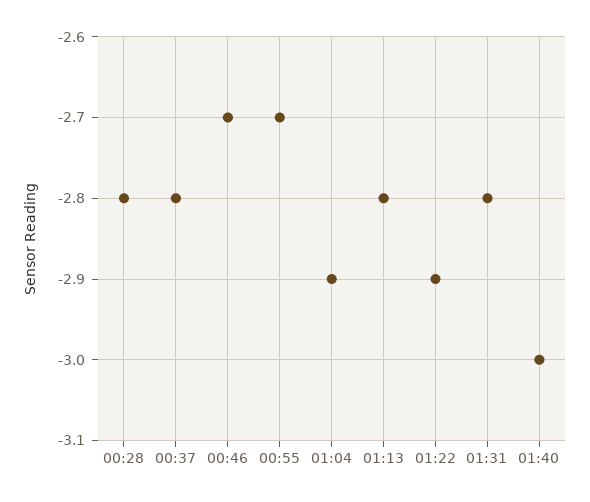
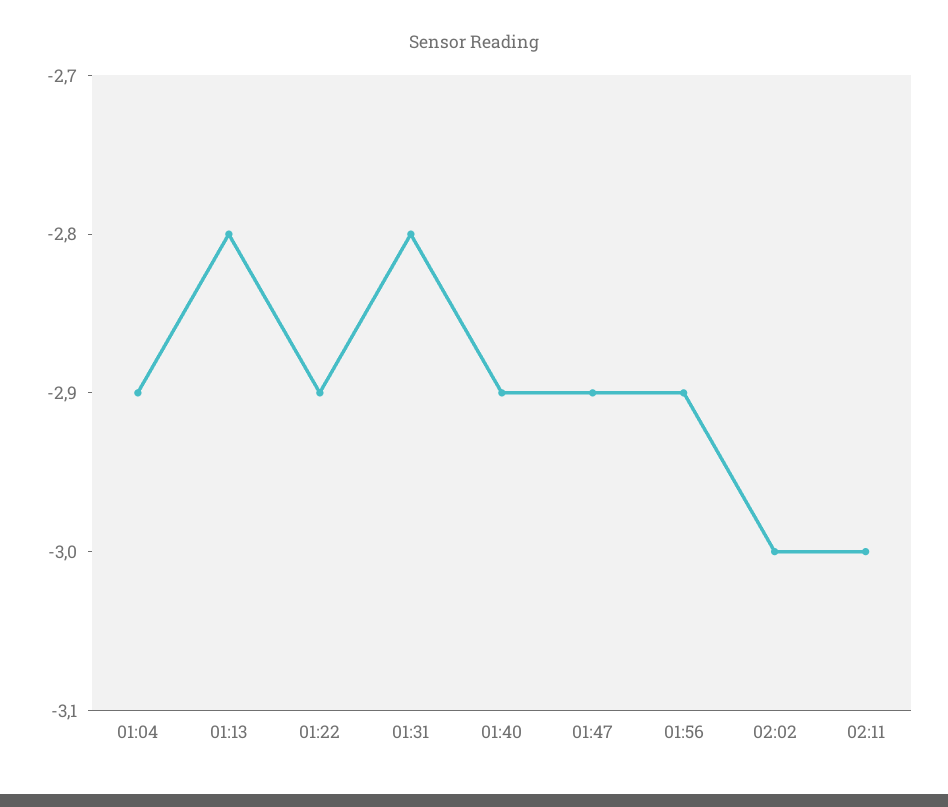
00:28: -2.8 -> none
00:37: -2.8 -> none
00:46: -2.7 -> none
00:55: -2.7 -> none
01:40: -3 -> -2.9
01:47: none -> -2.9
01:56: none -> -2.9
02:02: none -> -3
02:11: none -> -3

